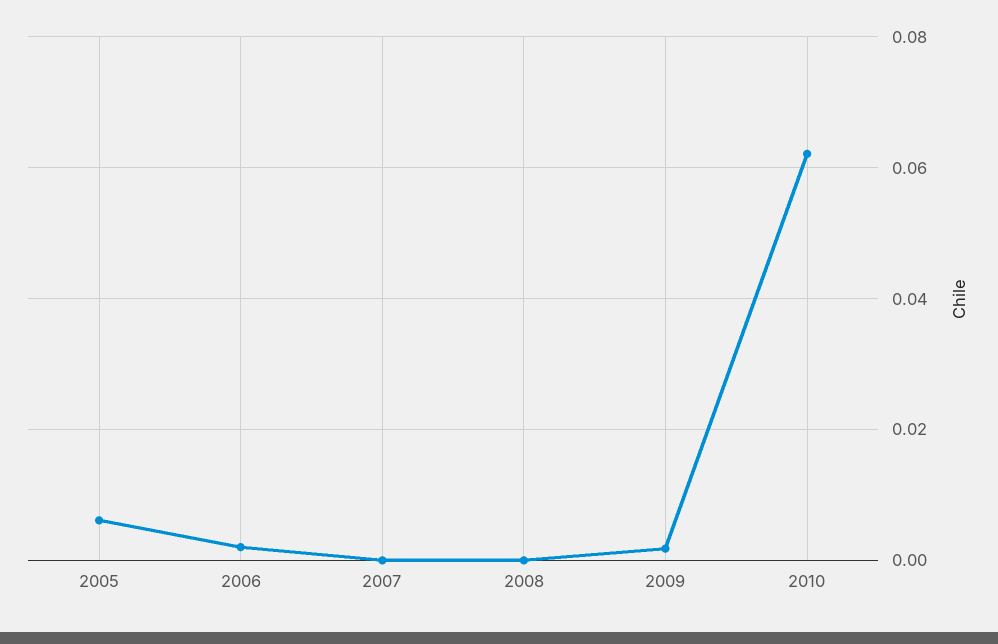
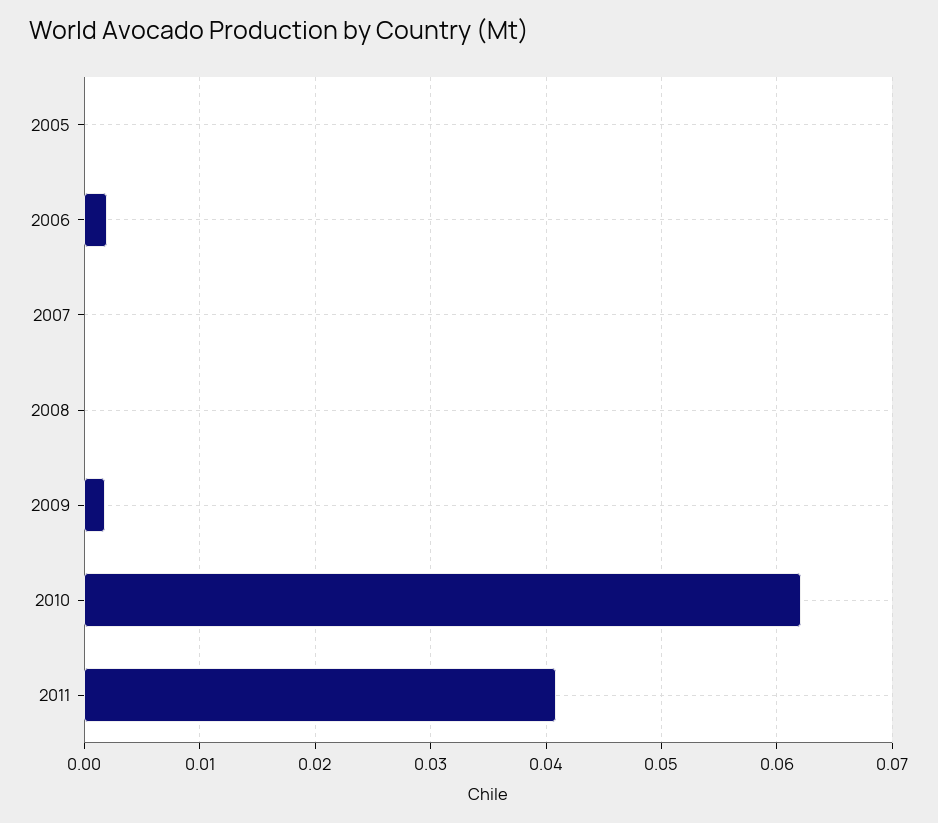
2005: 0.006 -> 0
2011: none -> 0.041

